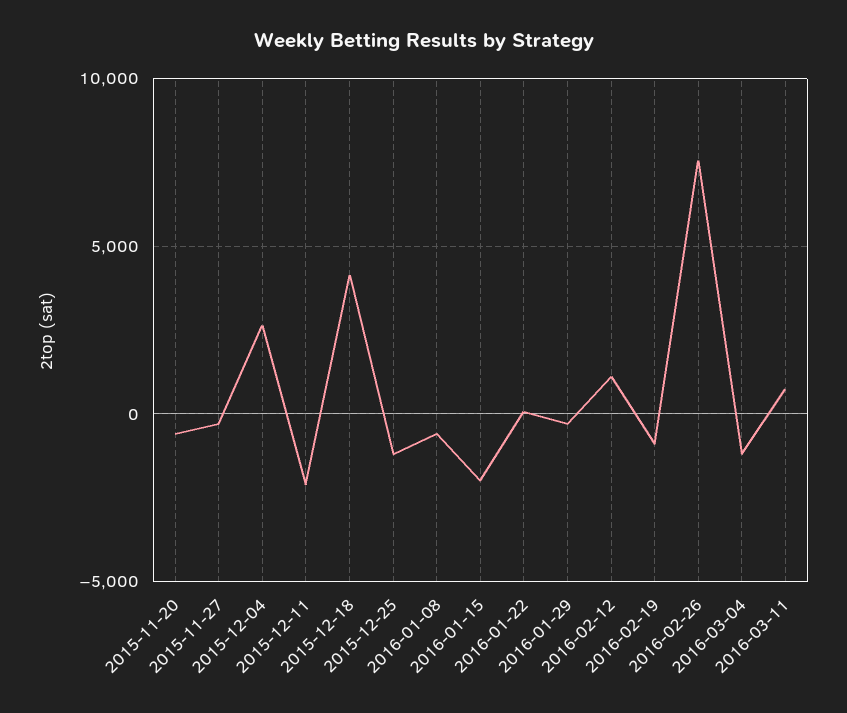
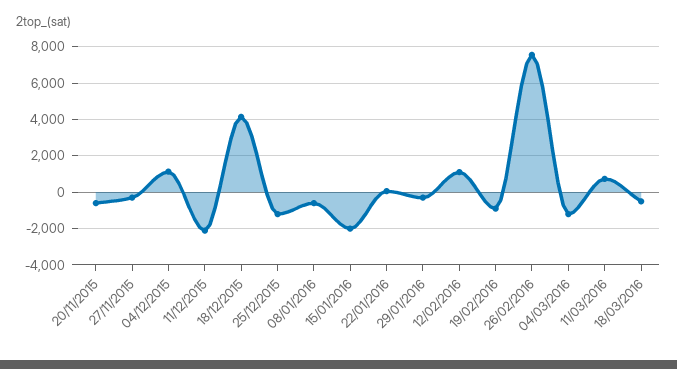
2015-12-04: 2500 -> 1000
18/03/2016: none -> -500

